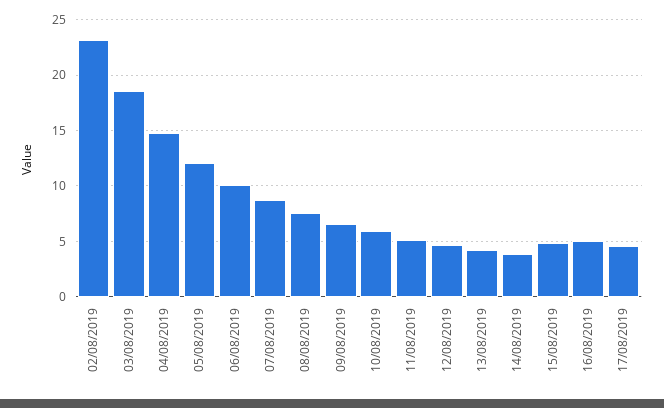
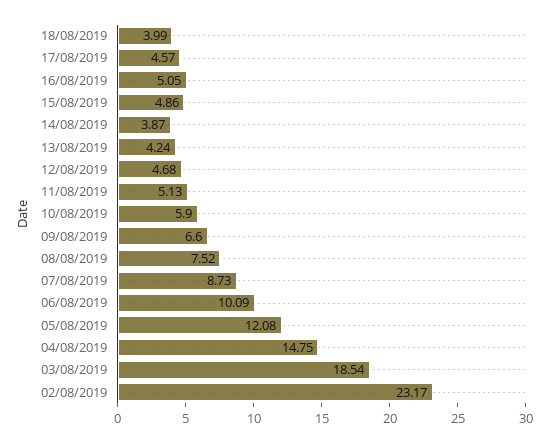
18/08/2019: none -> 3.99

